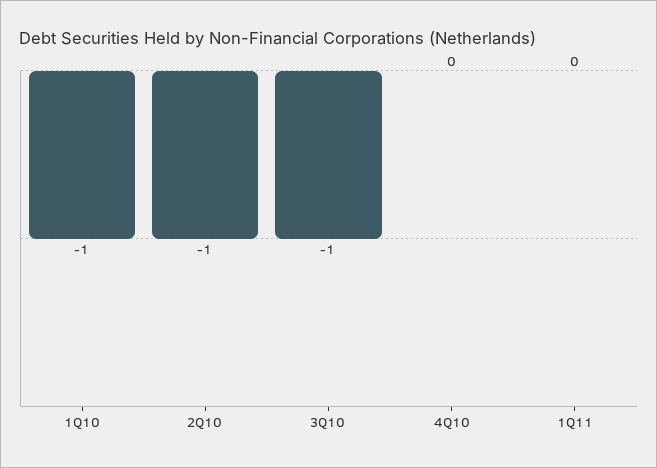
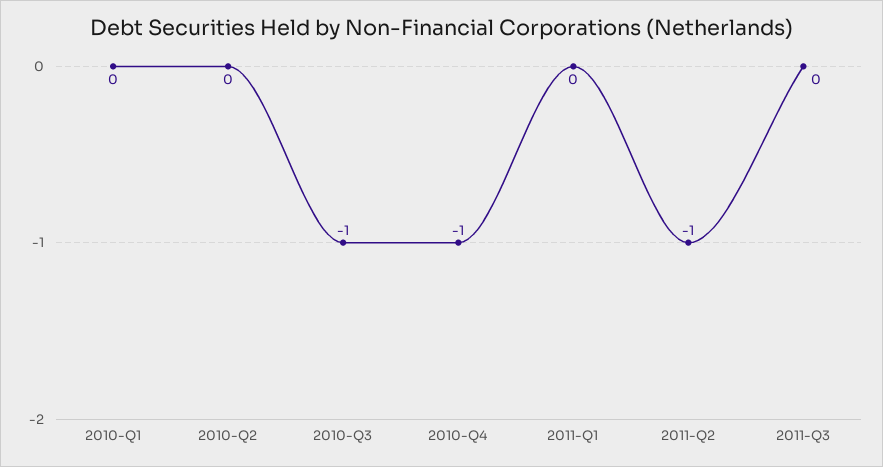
1Q10: -1 -> 0
2Q10: -1 -> 0
4Q10: 0 -> -1
2011-Q2: none -> -1
2011-Q3: none -> 0

